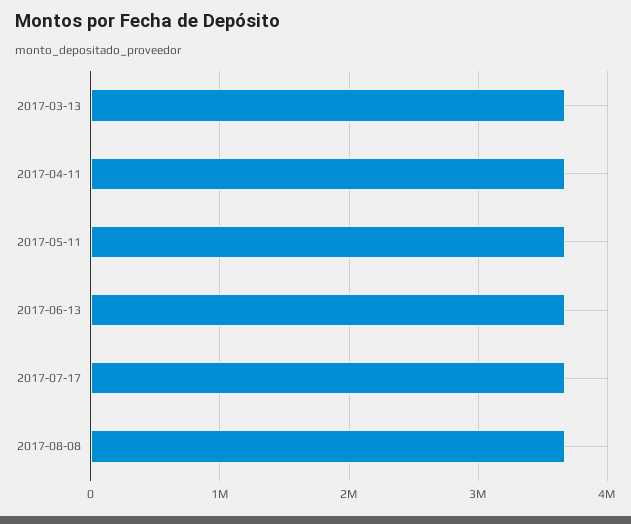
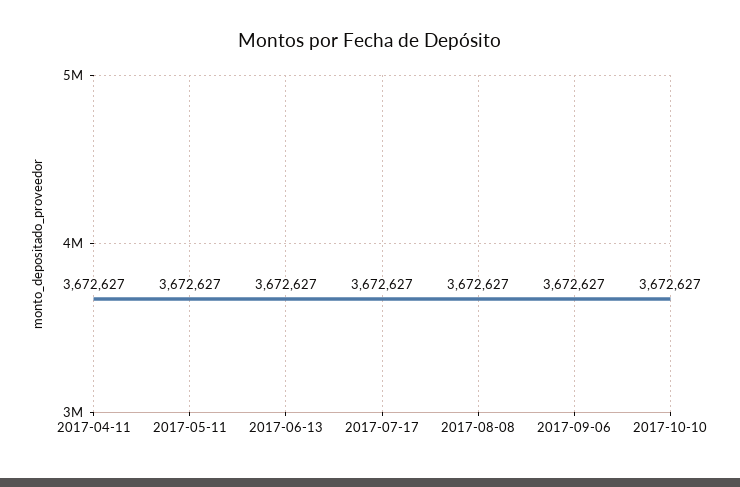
2017-03-13: 3700000 -> none
2017-09-06: none -> 3672627
2017-10-10: none -> 3672627

